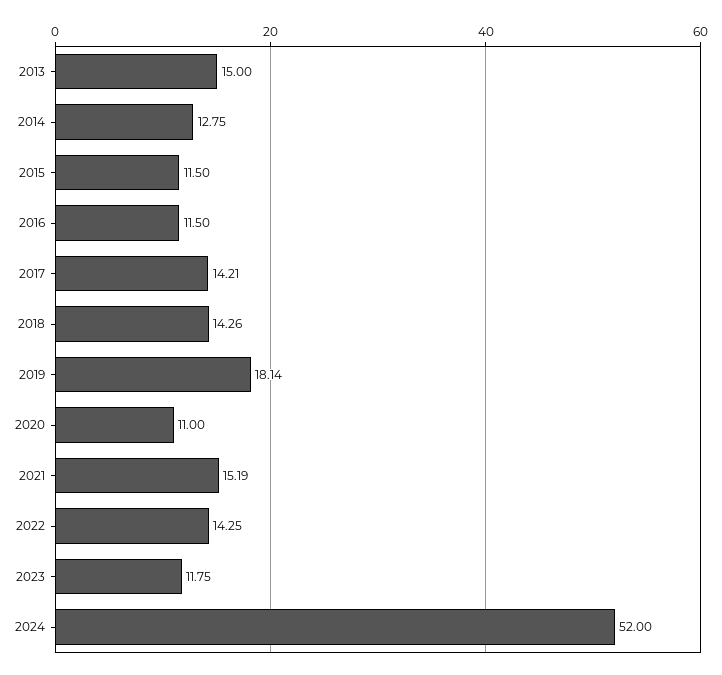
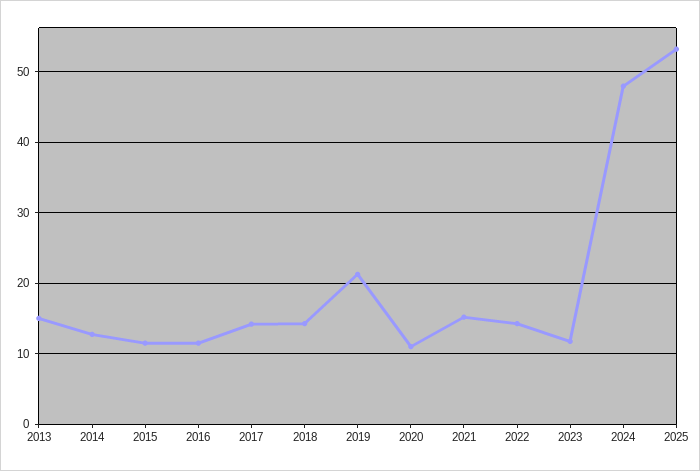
2019: 18.14 -> 21
2024: 52 -> 48
2025: none -> 53

